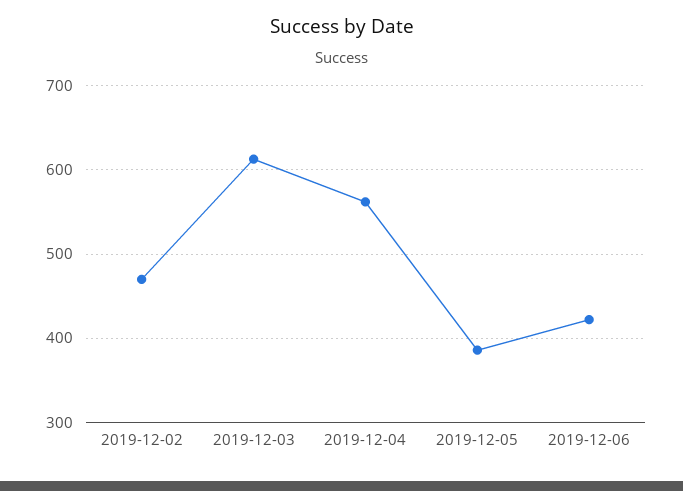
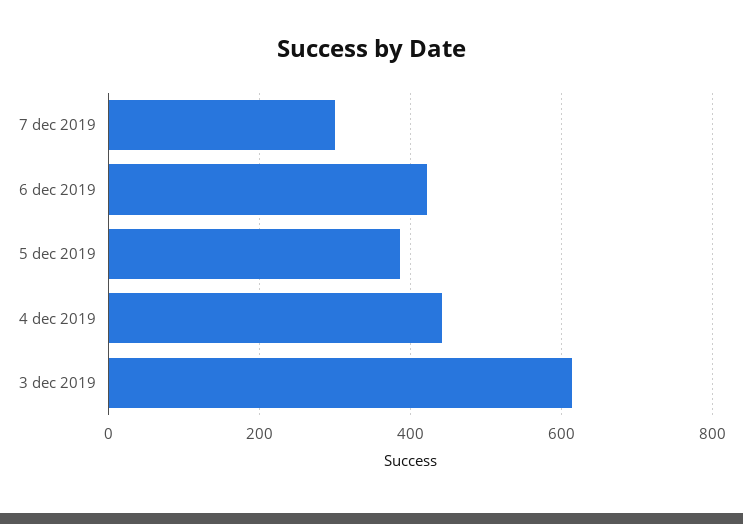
2019-12-02: 470 -> none
2019-12-04: 560 -> 440
7 dec 2019: none -> 300

